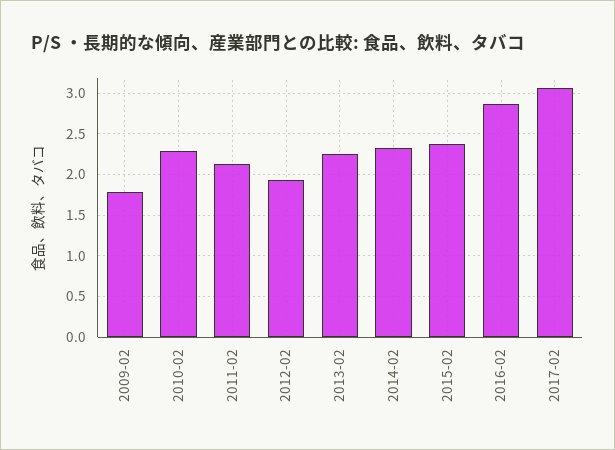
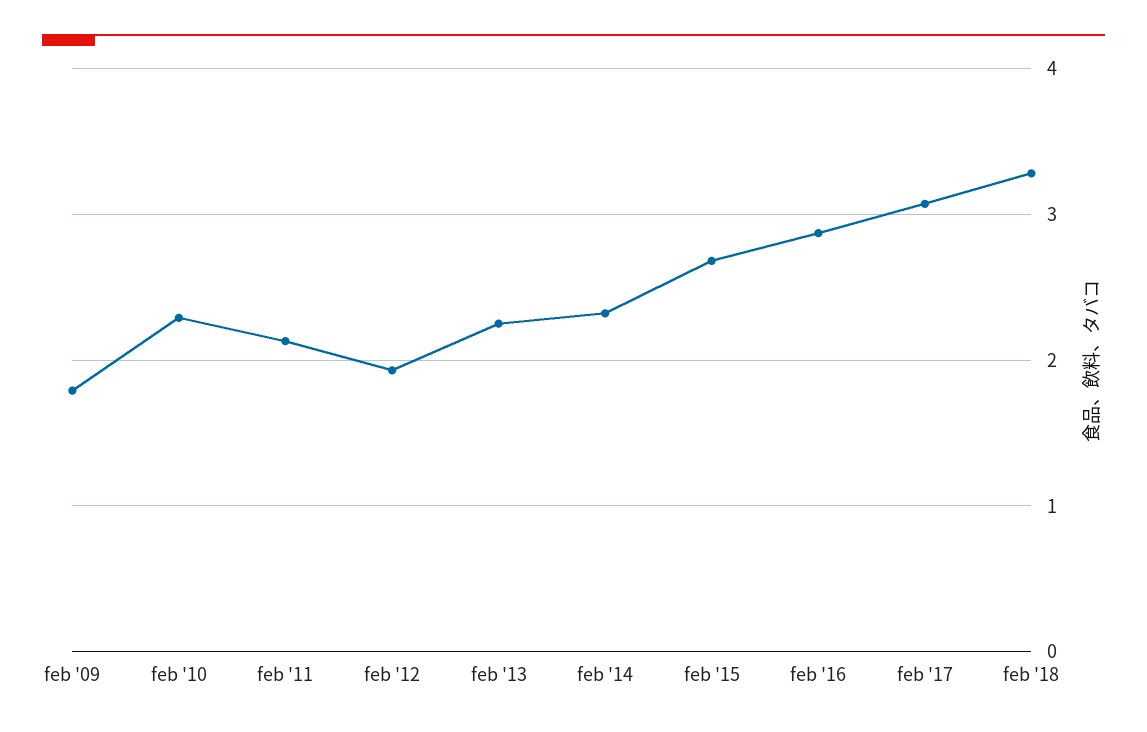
2015-02: 2.4 -> 2.7
feb '18: none -> 3.3

